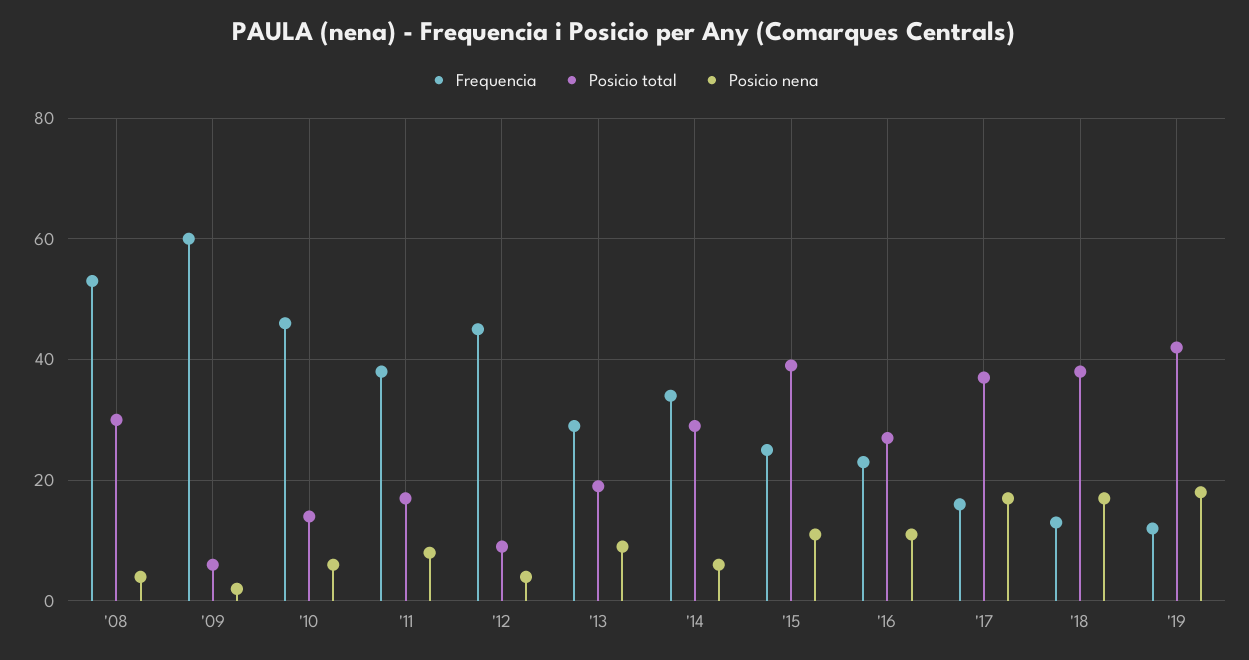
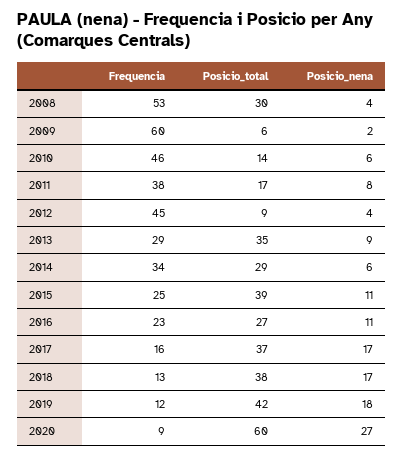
Posicio total, '13: 20 -> 35
Frequencia, 2020: none -> 9
Posicio total, 2020: none -> 60
Posicio nena, 2020: none -> 27

